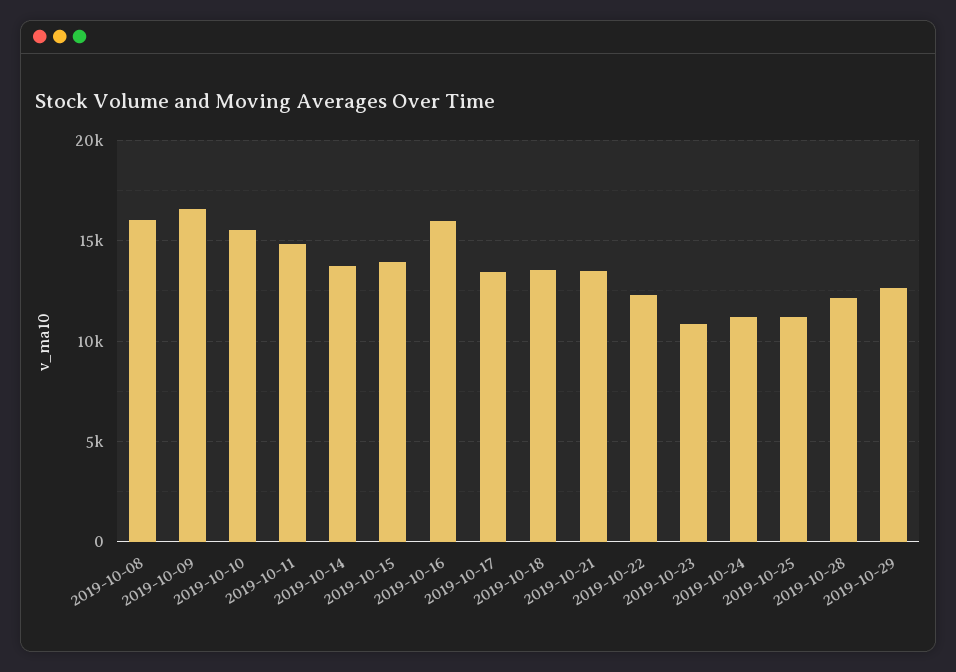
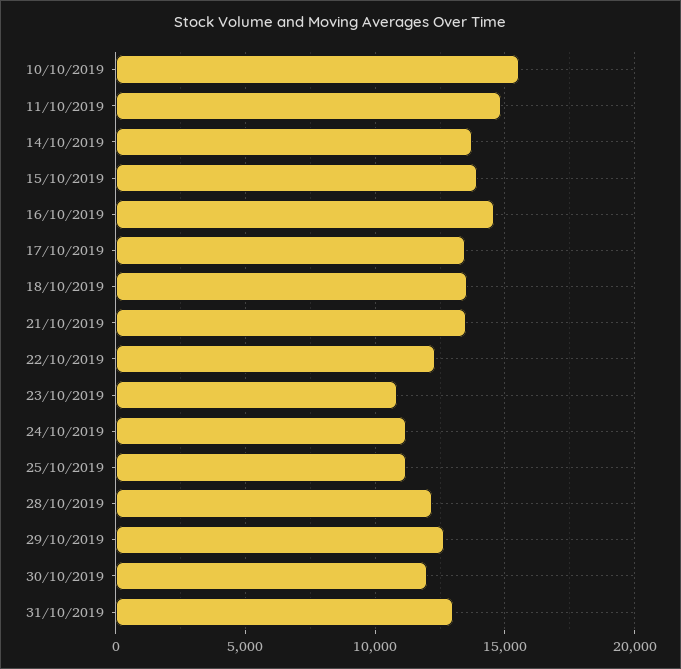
2019-10-08: 16000 -> none
2019-10-09: 16500 -> none
2019-10-16: 16000 -> 14500
30/10/2019: none -> 12000
31/10/2019: none -> 13000

